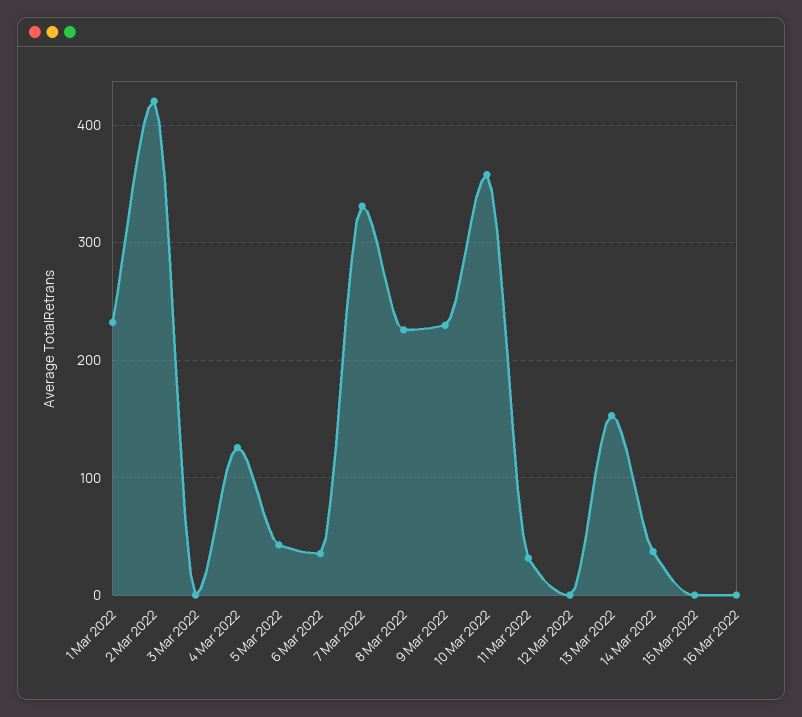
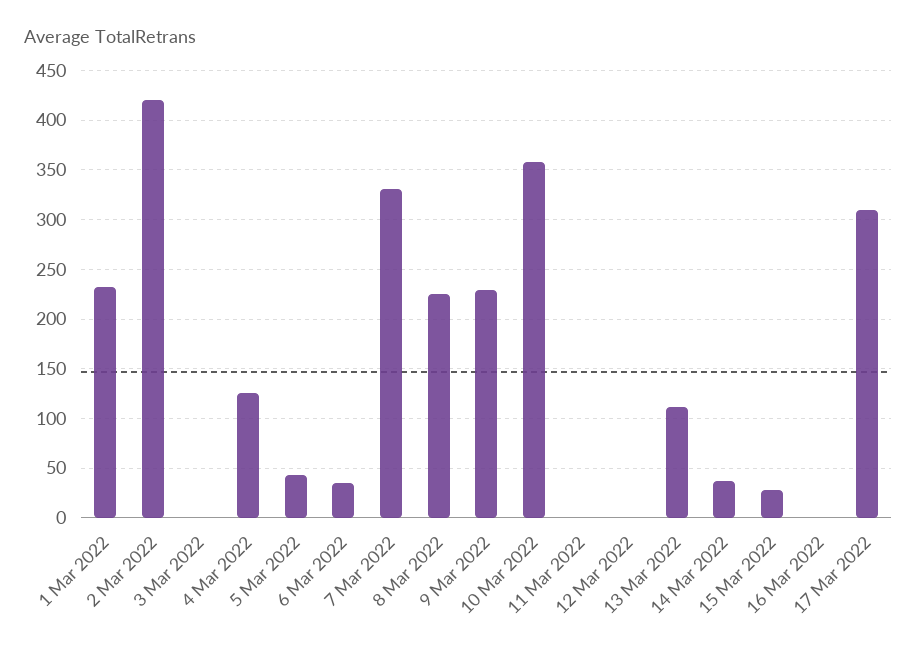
11 Mar 2022: 30 -> 0
13 Mar 2022: 150 -> 110
15 Mar 2022: 0 -> 30
17 Mar 2022: none -> 310

